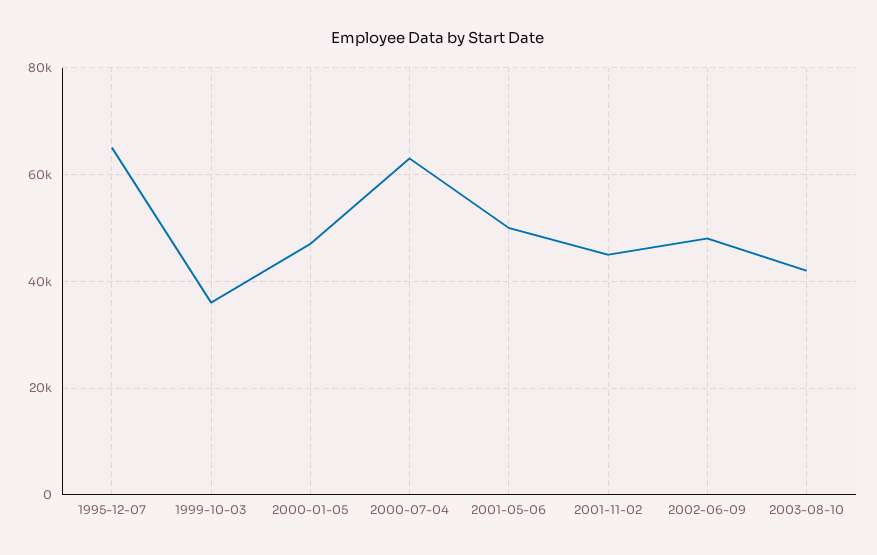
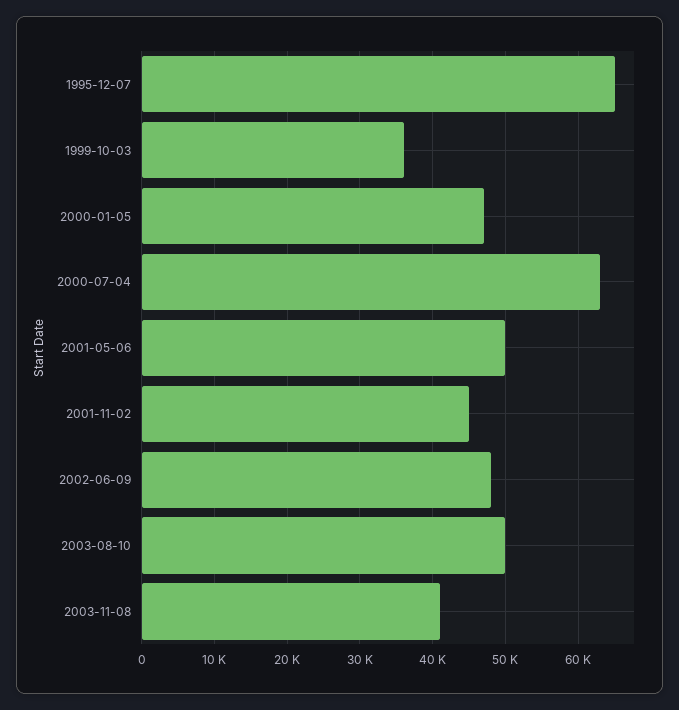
2003-08-10: 42000 -> 50000
2003-11-08: none -> 41000

